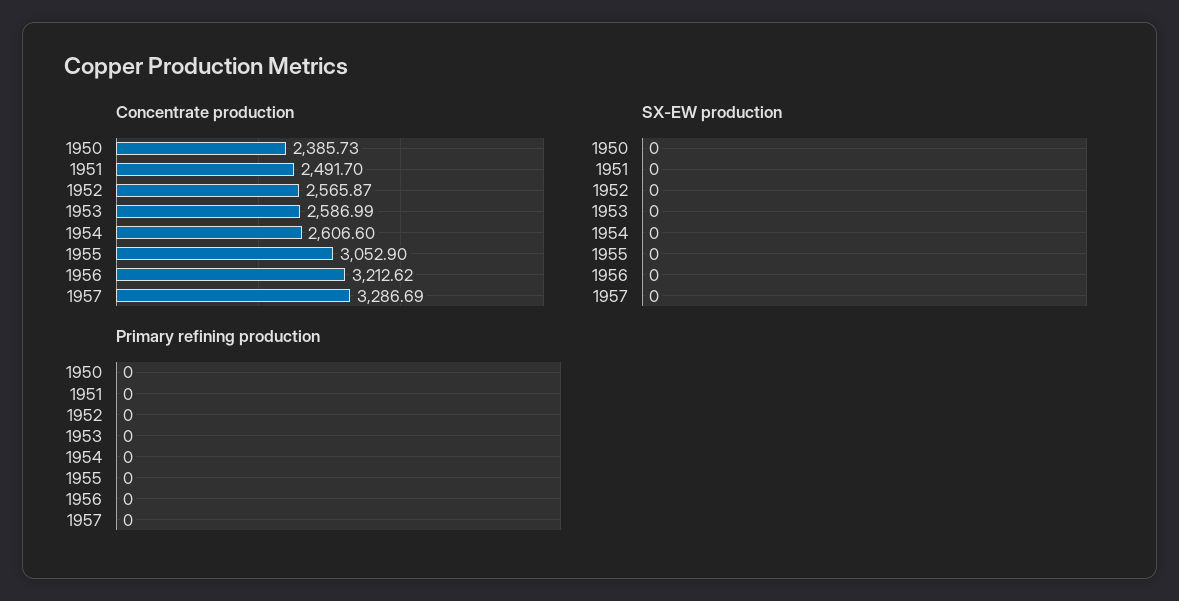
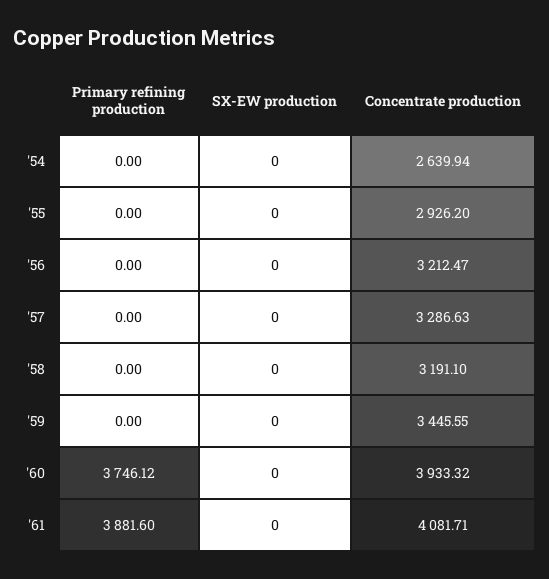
Concentrate production, 1950: 2385.73 -> none
Concentrate production, 1951: 2491.7 -> none
Concentrate production, 1952: 2565.87 -> none
Concentrate production, 1953: 2586.99 -> none
Concentrate production, 1954: 2606.6 -> 2639.94
Concentrate production, 1955: 3052.9 -> 2926.2
Concentrate production, 1956: 3212.62 -> 3212.47
Concentrate production, 1957: 3286.69 -> 3286.63
SX-EW production, 1950: 0 -> none
SX-EW production, 1951: 0 -> none
SX-EW production, 1952: 0 -> none
SX-EW production, 1953: 0 -> none
Primary refining production, 1950: 0 -> none
Primary refining production, 1951: 0 -> none
Primary refining production, 1952: 0 -> none
Primary refining production, 1953: 0 -> none
Primary refining production, '58: none -> 0
SX-EW production, '58: none -> 0
Concentrate production, '58: none -> 3191.1
Primary refining production, '59: none -> 0
SX-EW production, '59: none -> 0
Concentrate production, '59: none -> 3445.55
Primary refining production, '60: none -> 3746.12
SX-EW production, '60: none -> 0
Concentrate production, '60: none -> 3933.32
Primary refining production, '61: none -> 3881.6
SX-EW production, '61: none -> 0
Concentrate production, '61: none -> 4081.71

